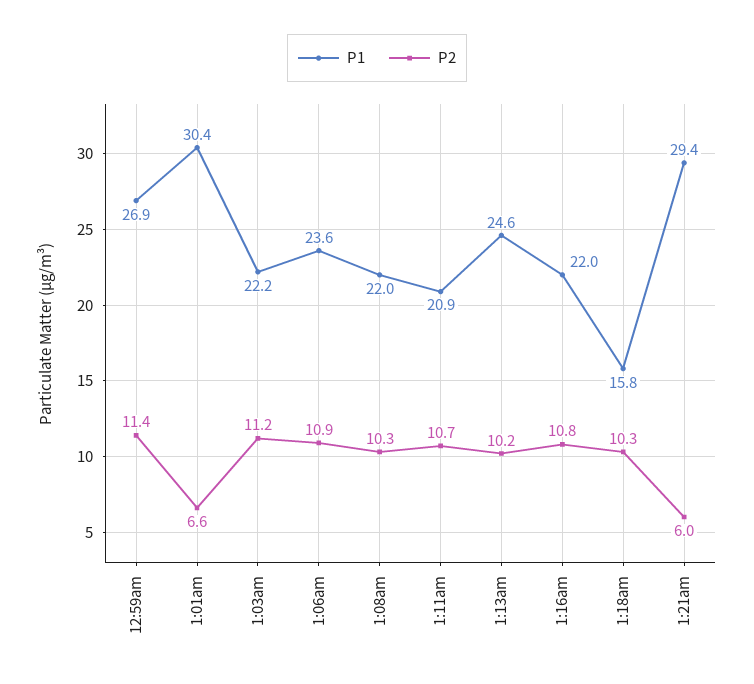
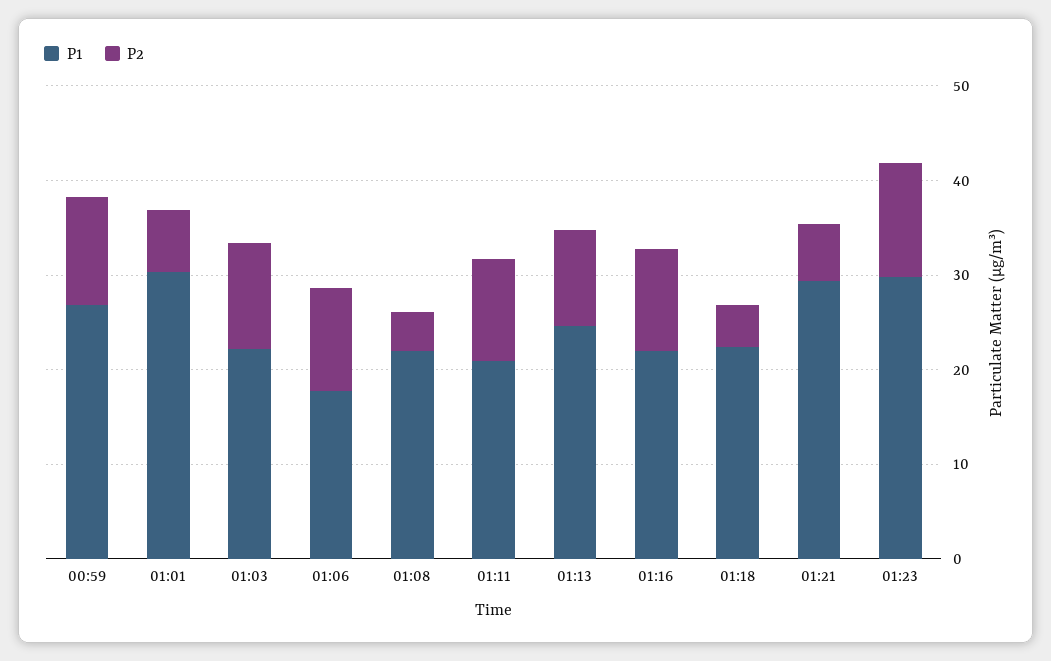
P1, 1:06am: 23.6 -> 18
P2, 1:08am: 10.3 -> 4
P1, 1:18am: 15.8 -> 22
P2, 1:18am: 10.3 -> 4
P1, 01:23: none -> 30
P2, 01:23: none -> 12

